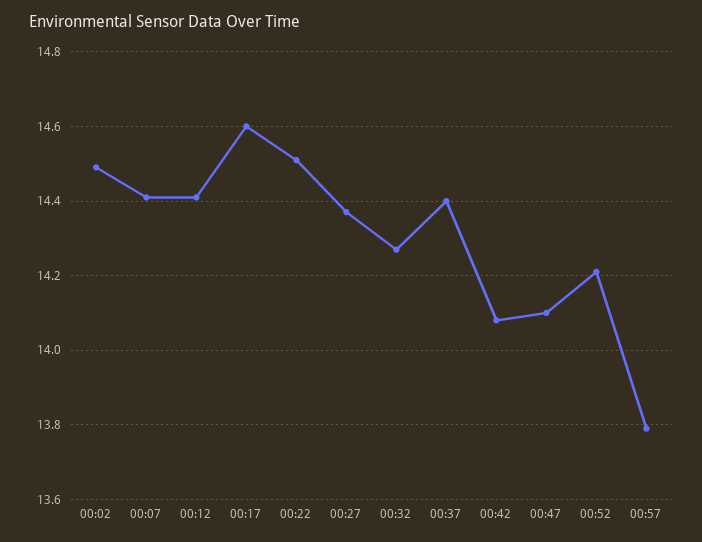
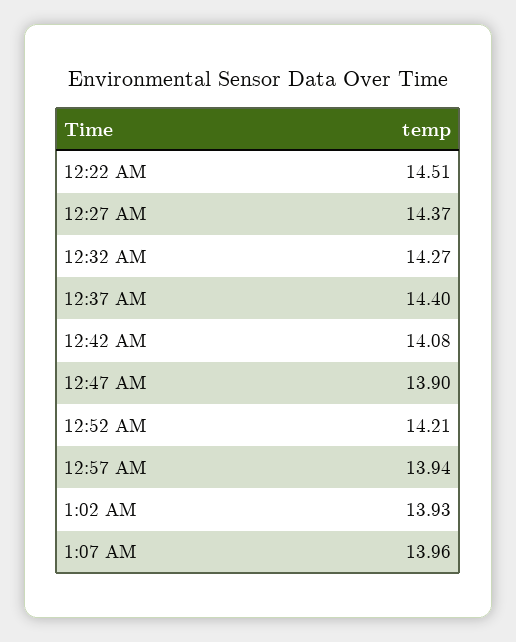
00:02: 14.5 -> none
00:07: 14.4 -> none
00:12: 14.4 -> none
00:17: 14.6 -> none
00:47: 14.1 -> 13.9
00:57: 13.8 -> 13.94
1:02 AM: none -> 13.93
1:07 AM: none -> 13.96

